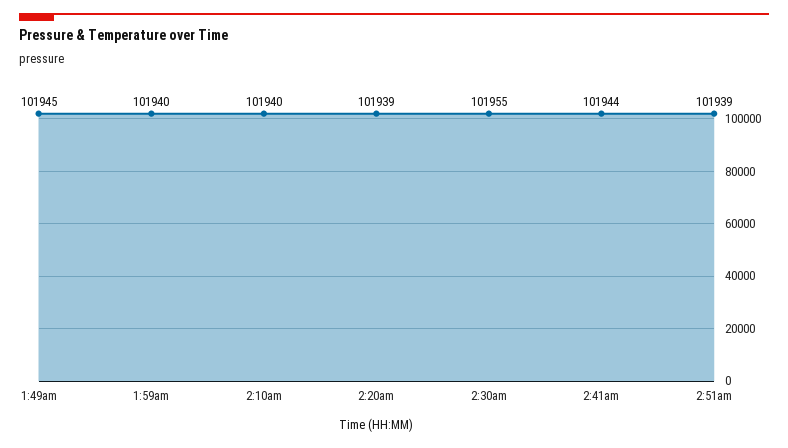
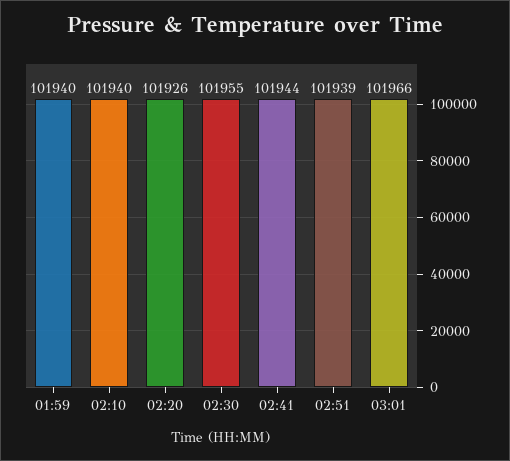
1:49am: 101945 -> none
2:20am: 101939 -> 101926
03:01: none -> 101966

